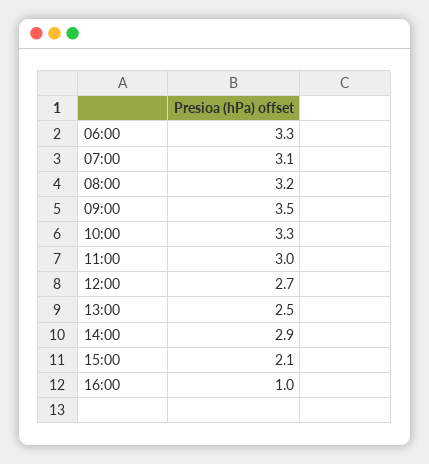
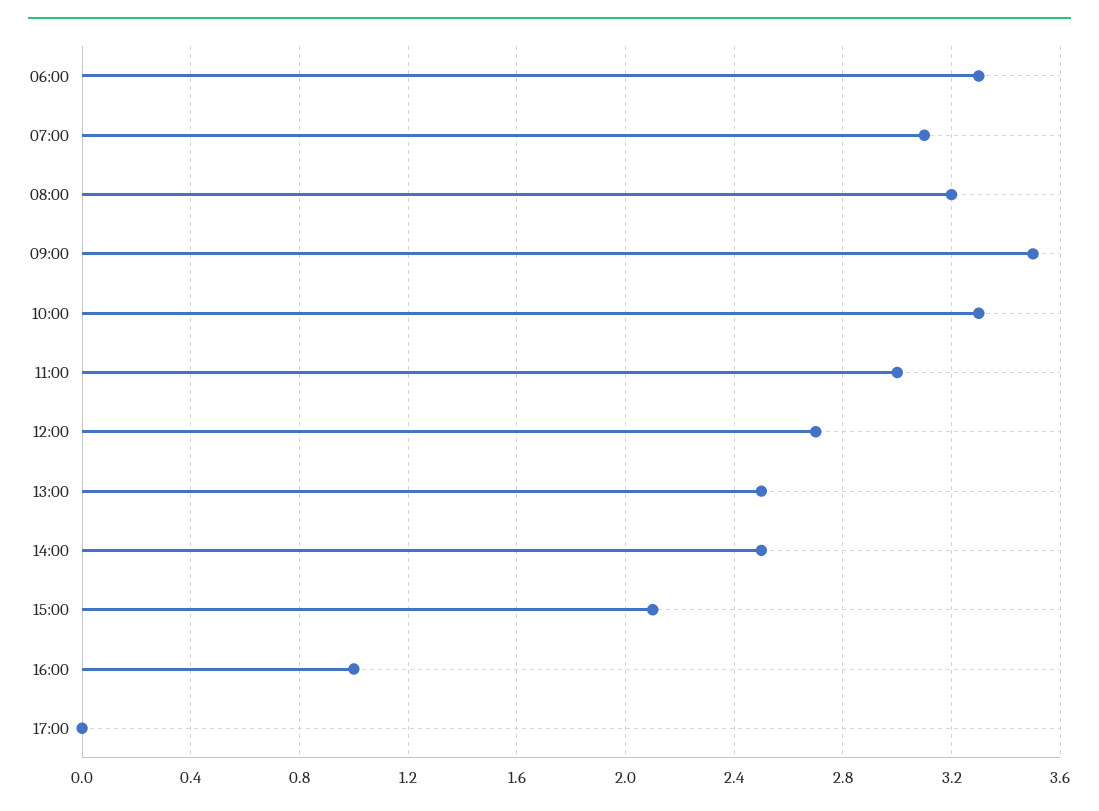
14:00: 2.9 -> 2.5
17:00: none -> 0

